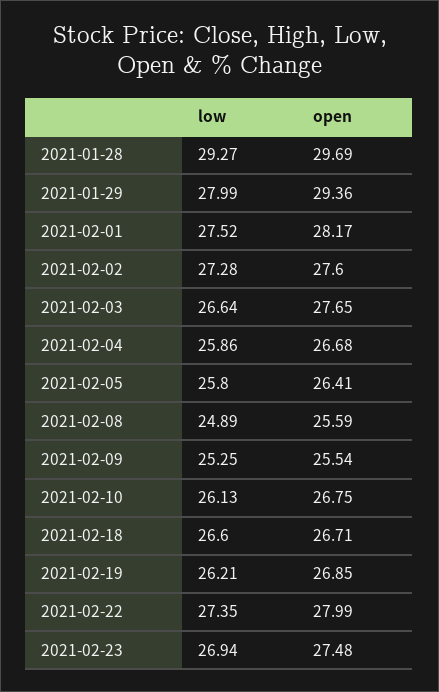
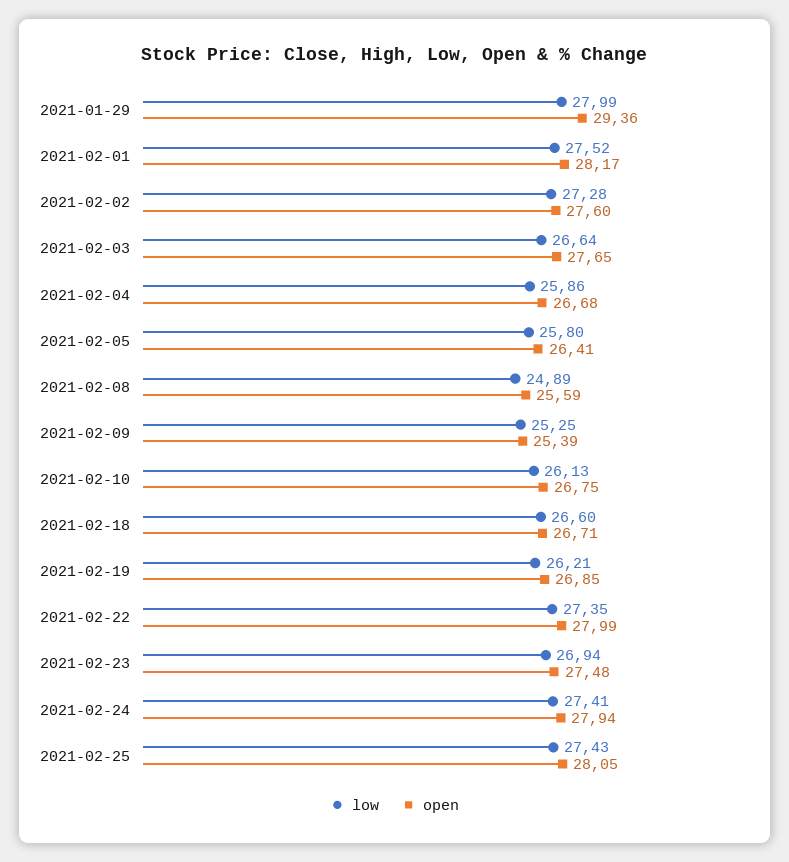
low, 2021-01-28: 29.27 -> none
open, 2021-01-28: 29.69 -> none
open, 2021-02-09: 25.54 -> 25.39
low, 2021-02-24: none -> 27.41
open, 2021-02-24: none -> 27.94
low, 2021-02-25: none -> 27.43
open, 2021-02-25: none -> 28.05

